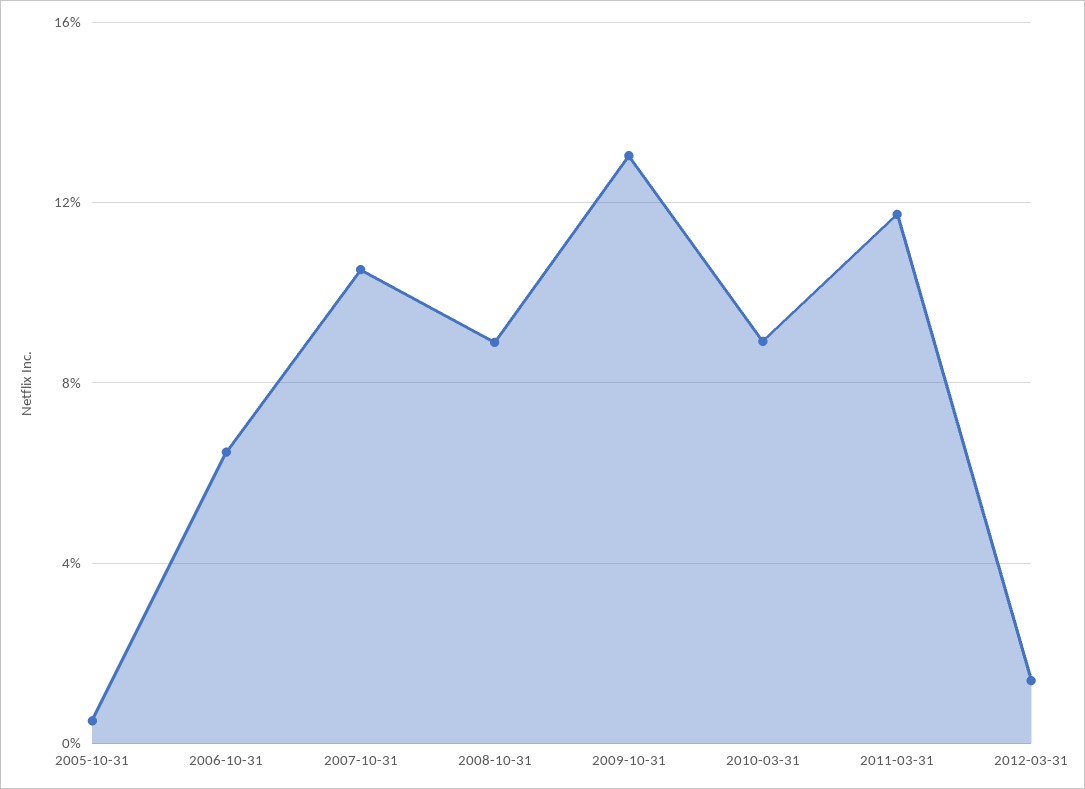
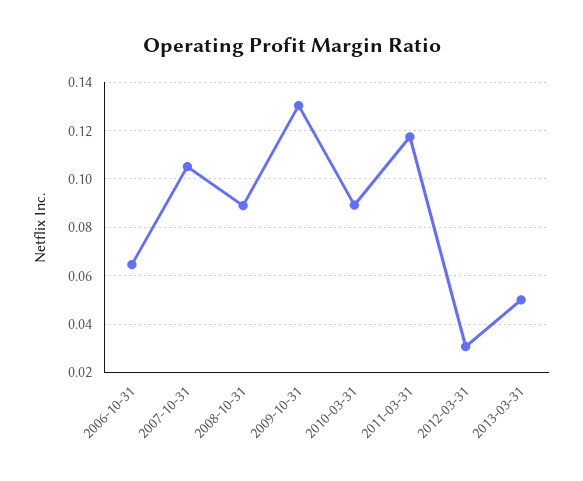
2005-10-31: 0.005 -> none
2012-03-31: 0.015 -> 0.03
2013-03-31: none -> 0.05

